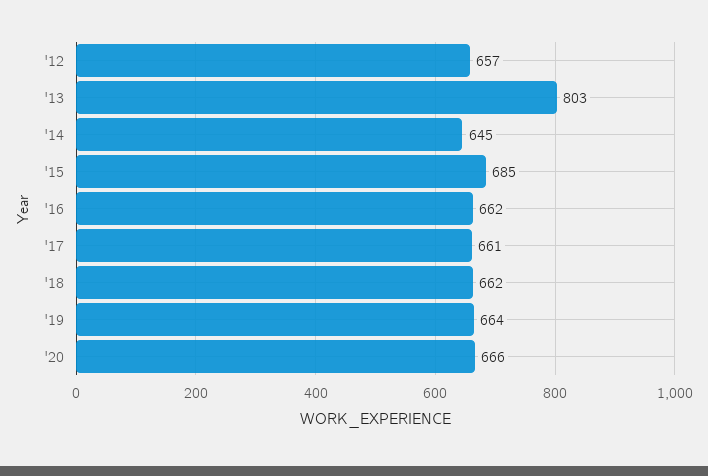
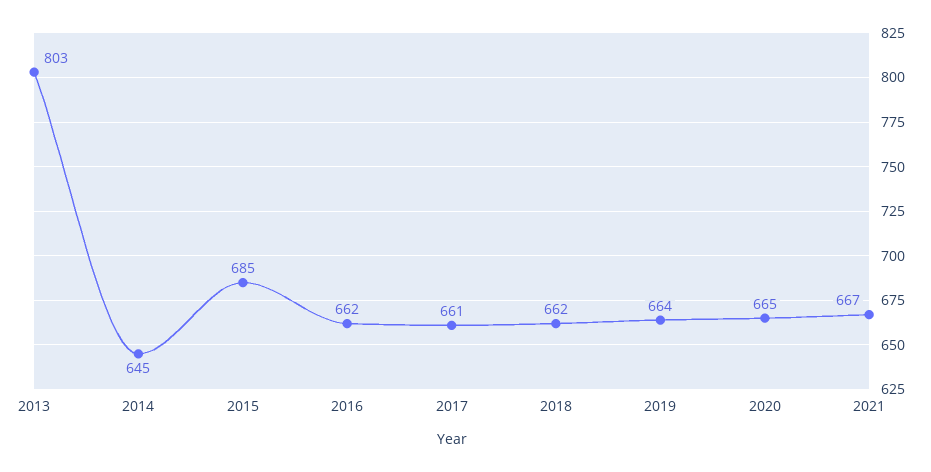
'12: 657 -> none
'20: 666 -> 665
2021: none -> 667

